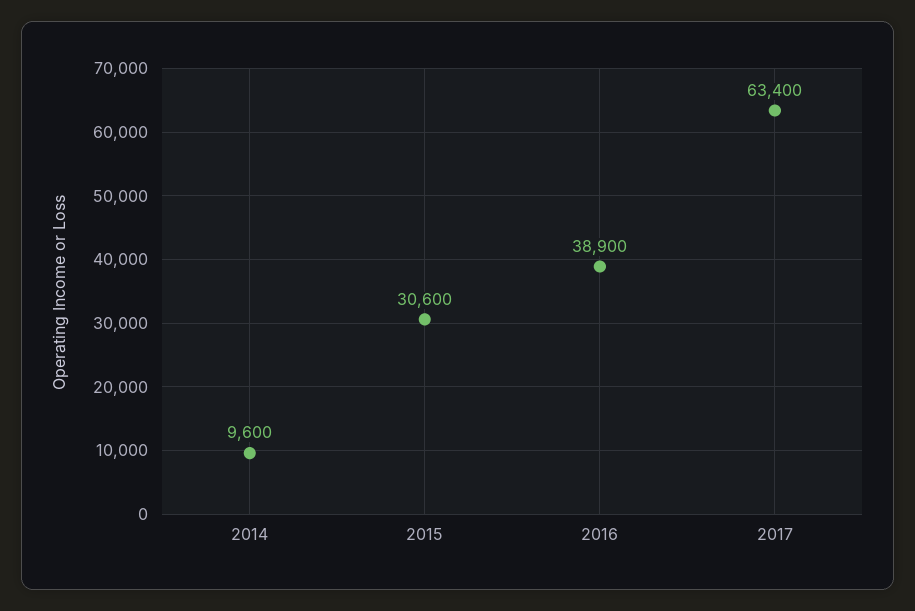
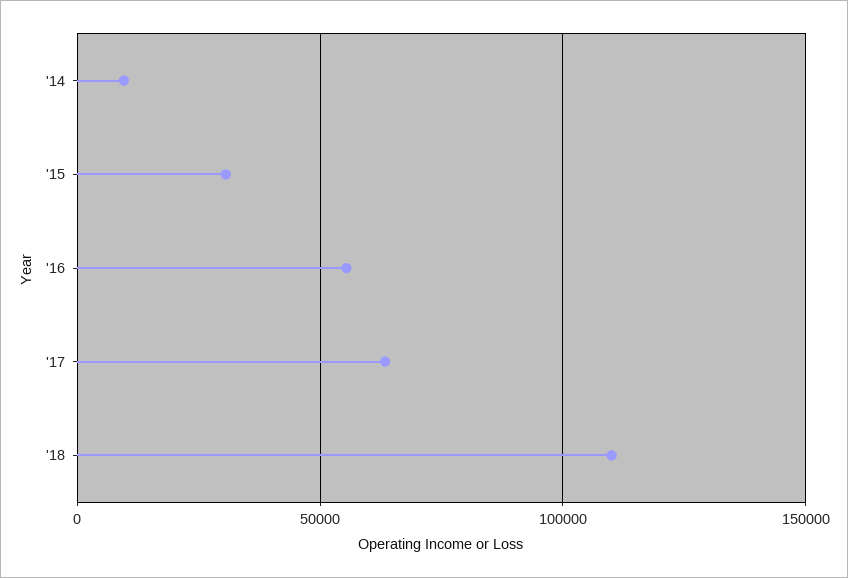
2016: 38900 -> 55000
'18: none -> 110000

